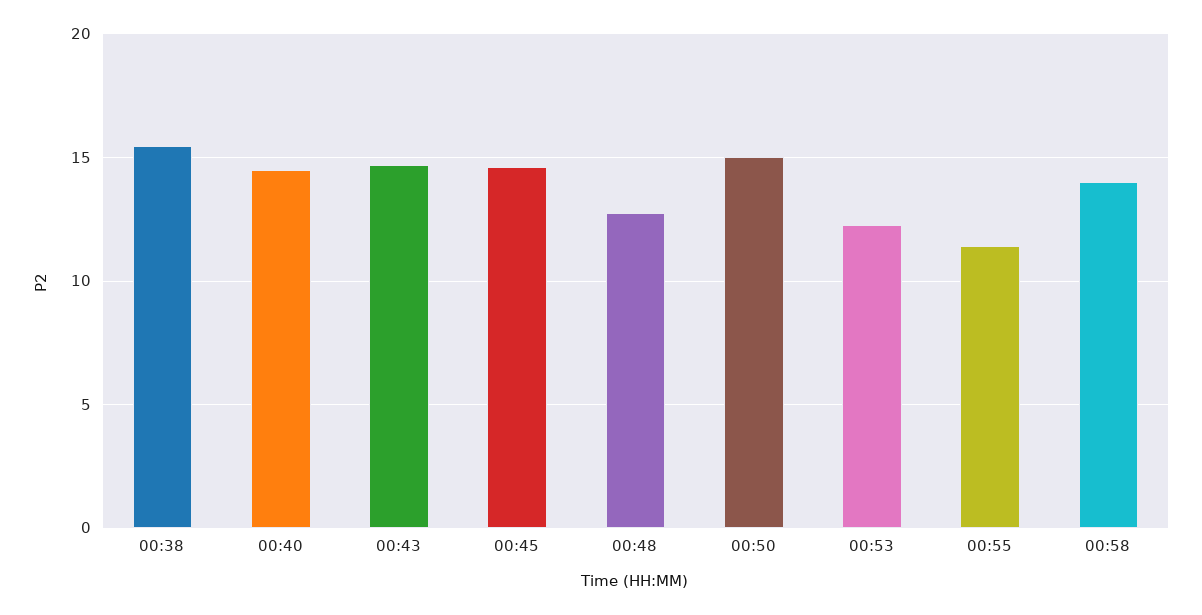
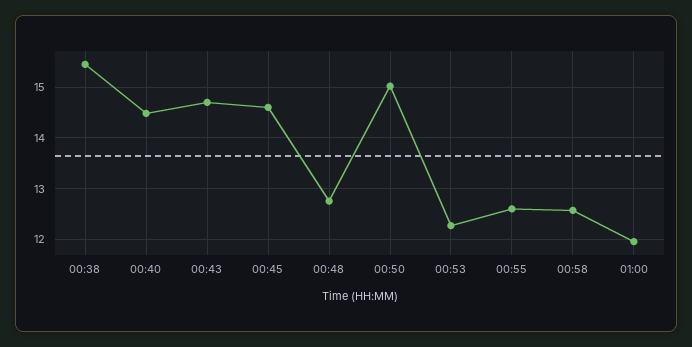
00:55: 11.5 -> 12.6
00:58: 14 -> 12.6
01:00: none -> 12

